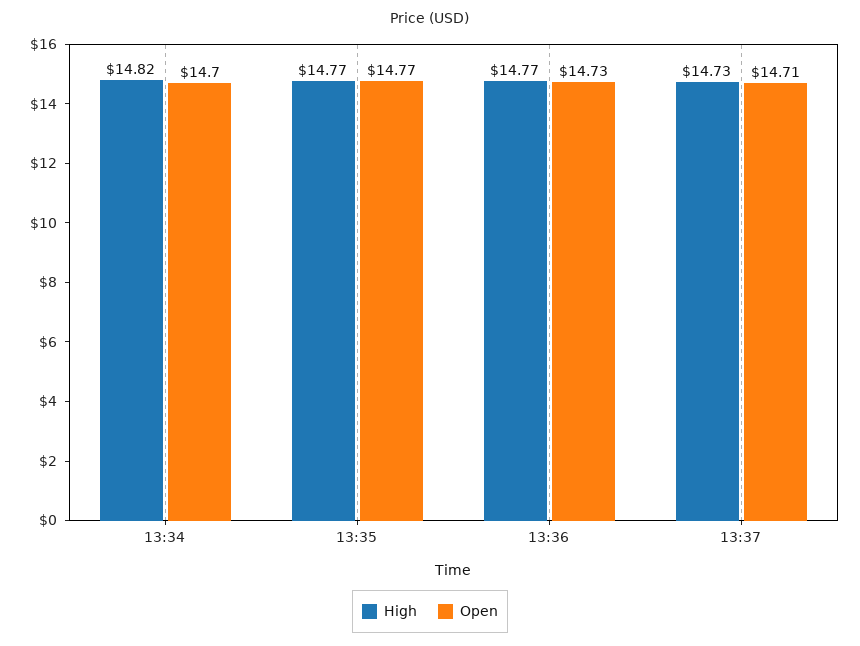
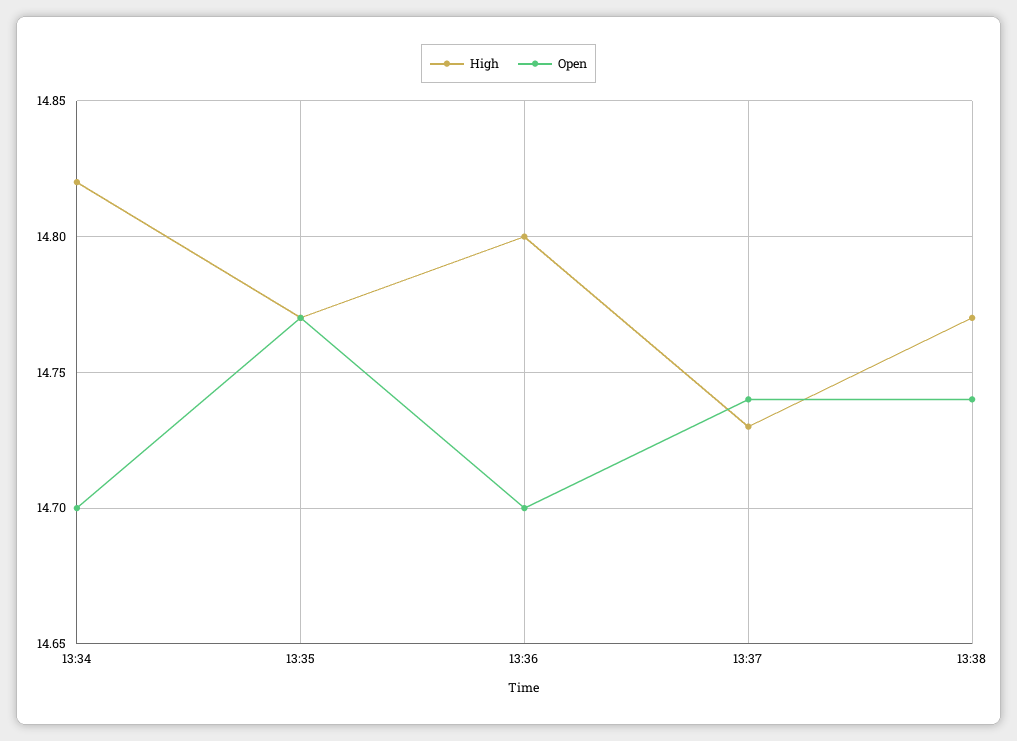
High, 13:36: 14.77 -> 14.8
Open, 13:36: 14.73 -> 14.7
Open, 13:37: 14.71 -> 14.74
High, 13:38: none -> 14.77
Open, 13:38: none -> 14.74

